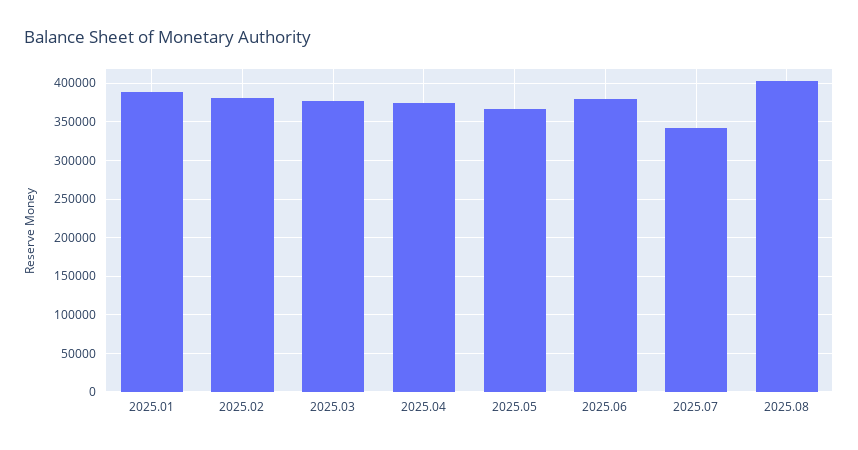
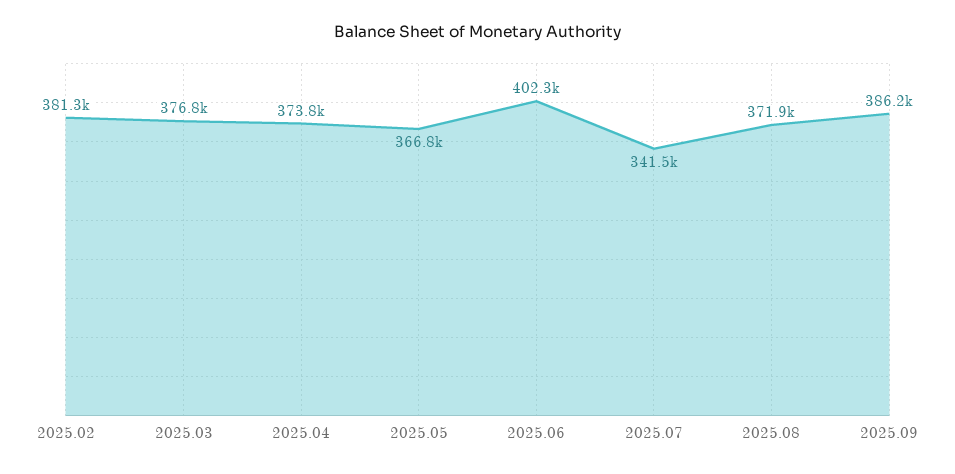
2025.01: 390000 -> none
2025.06: 380000 -> 402300
2025.08: 400000 -> 371900
2025.09: none -> 386200

